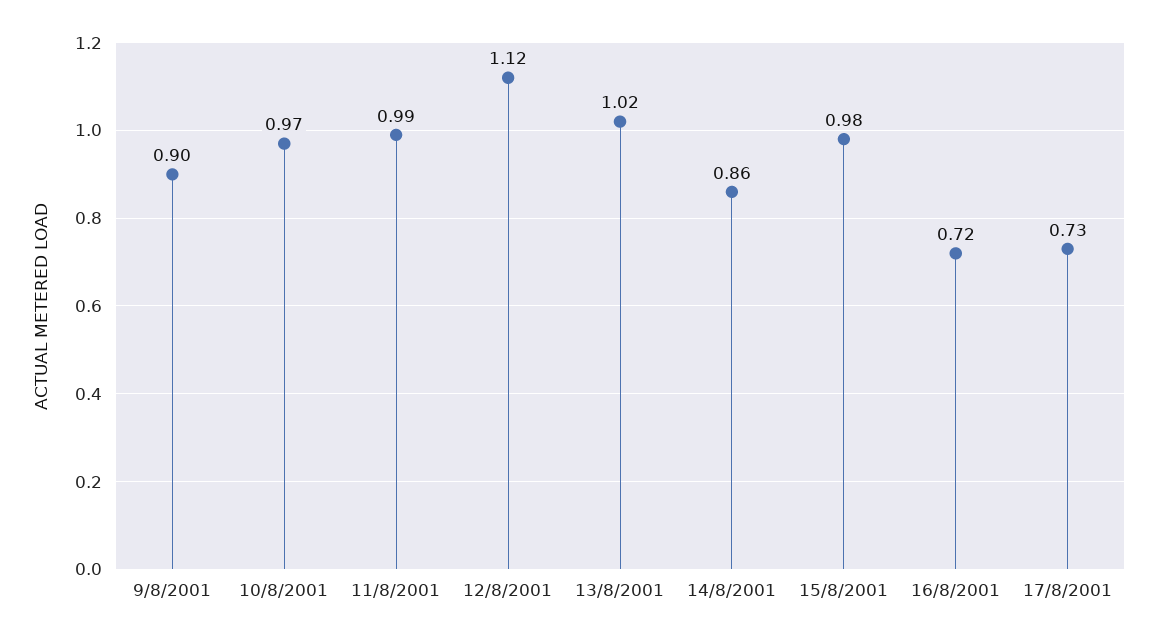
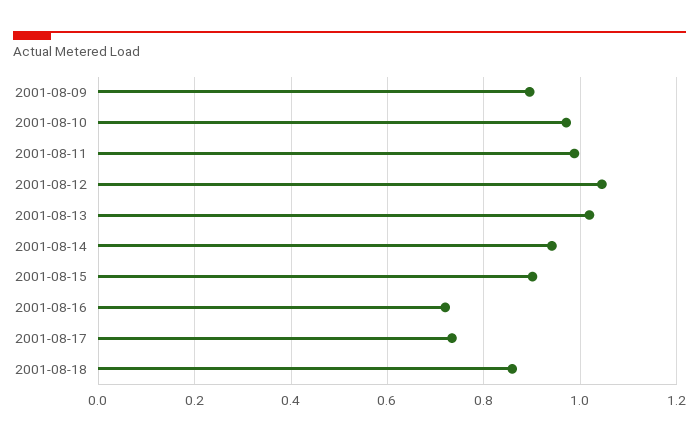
12/8/2001: 1.12 -> 1.04
14/8/2001: 0.86 -> 0.94
15/8/2001: 0.98 -> 0.9
2001-08-18: none -> 0.86

